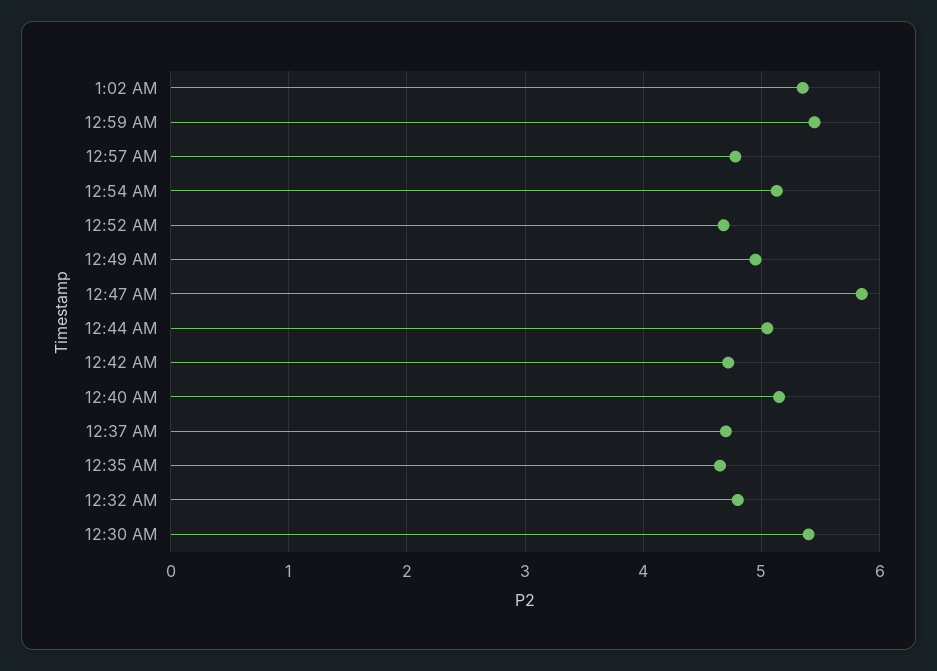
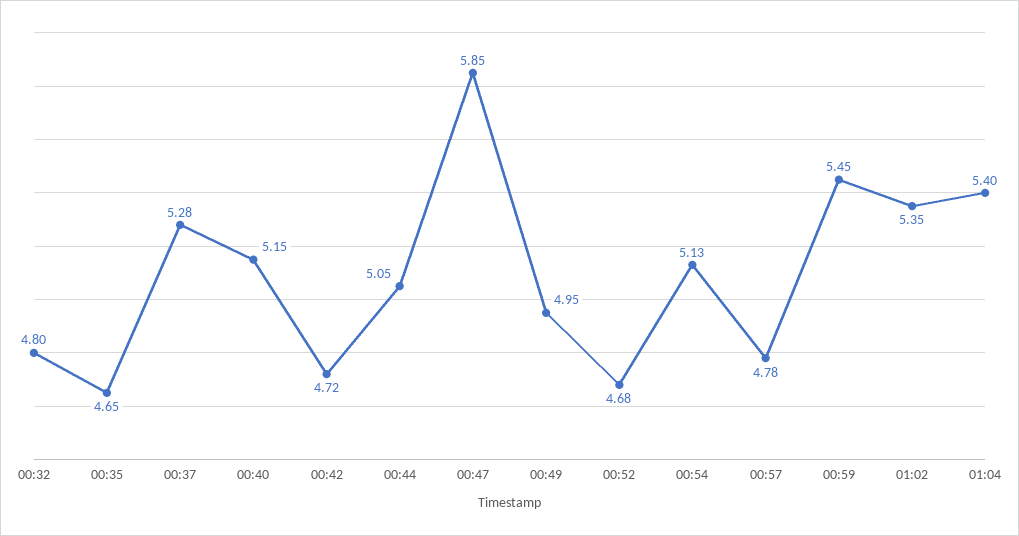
12:37 AM: 4.7 -> 5.28
12:30 AM: 5.4 -> none
01:04: none -> 5.4

